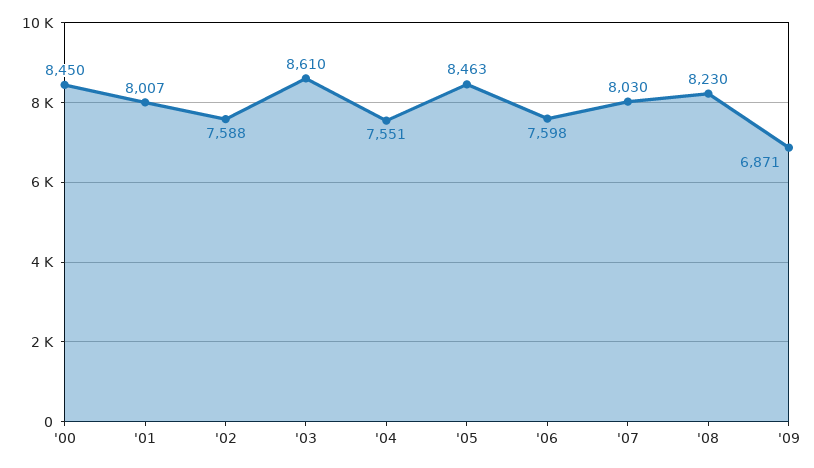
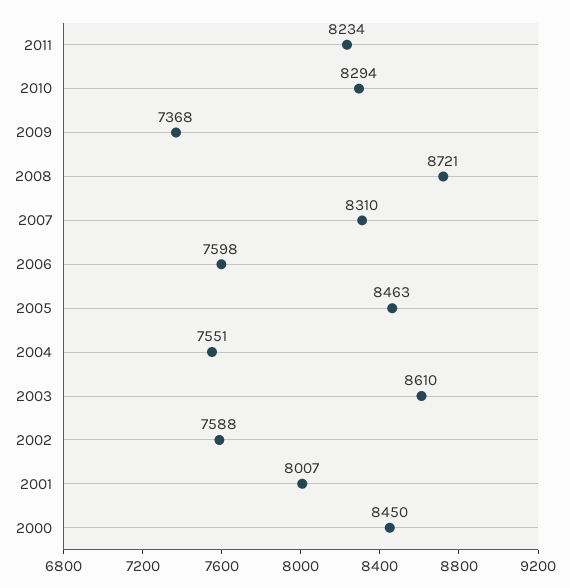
'07: 8030 -> 8310
'08: 8230 -> 8721
'09: 6871 -> 7368
2011: none -> 8234
2010: none -> 8294

